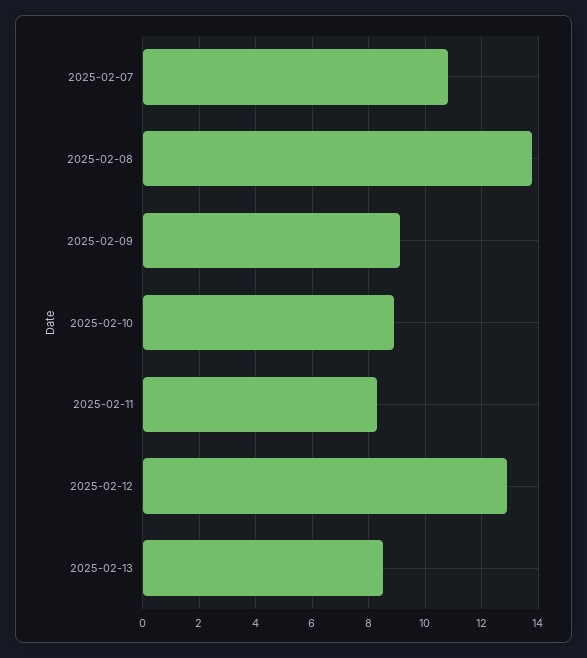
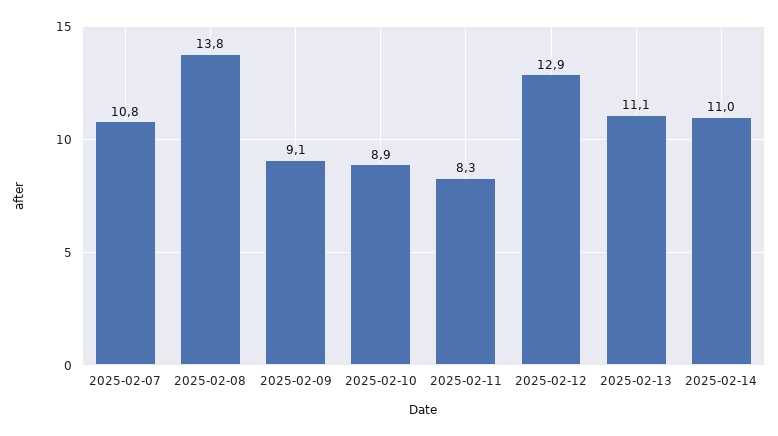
2025-02-13: 8.5 -> 11.1
2025-02-14: none -> 11

